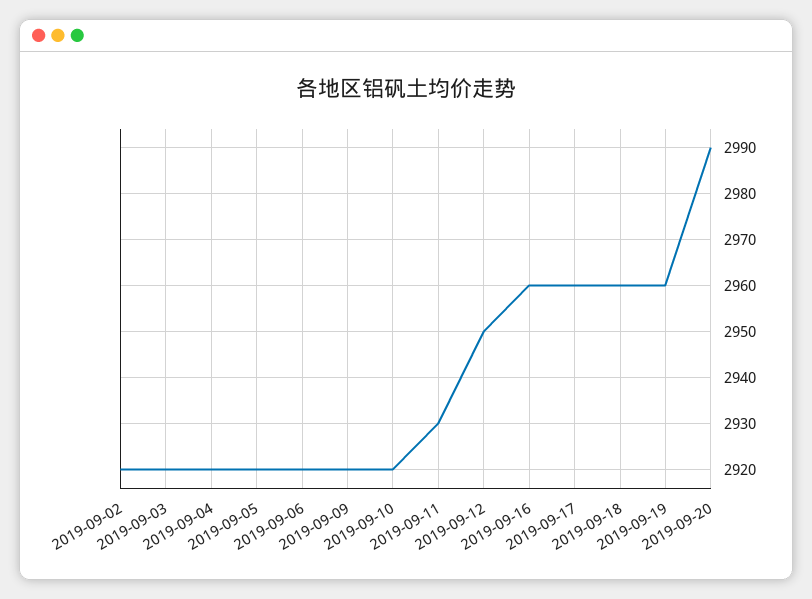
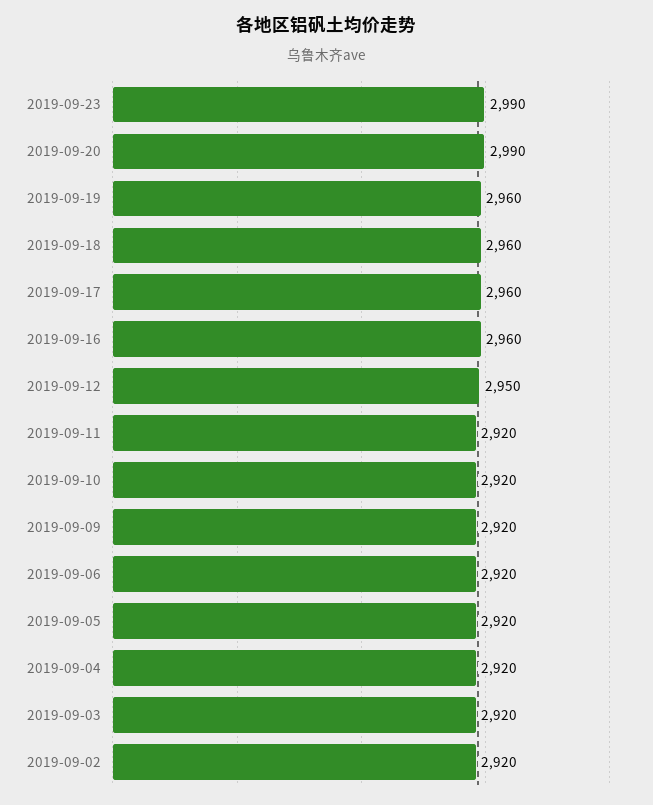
2019-09-11: 2930 -> 2920
2019-09-23: none -> 2990

